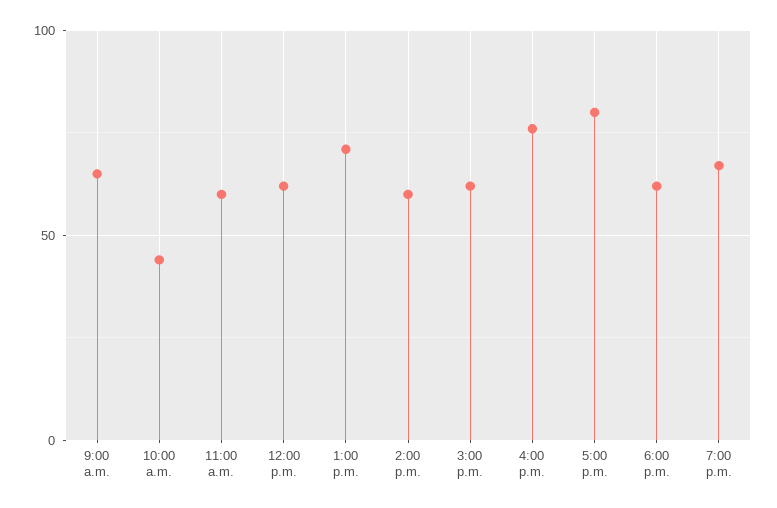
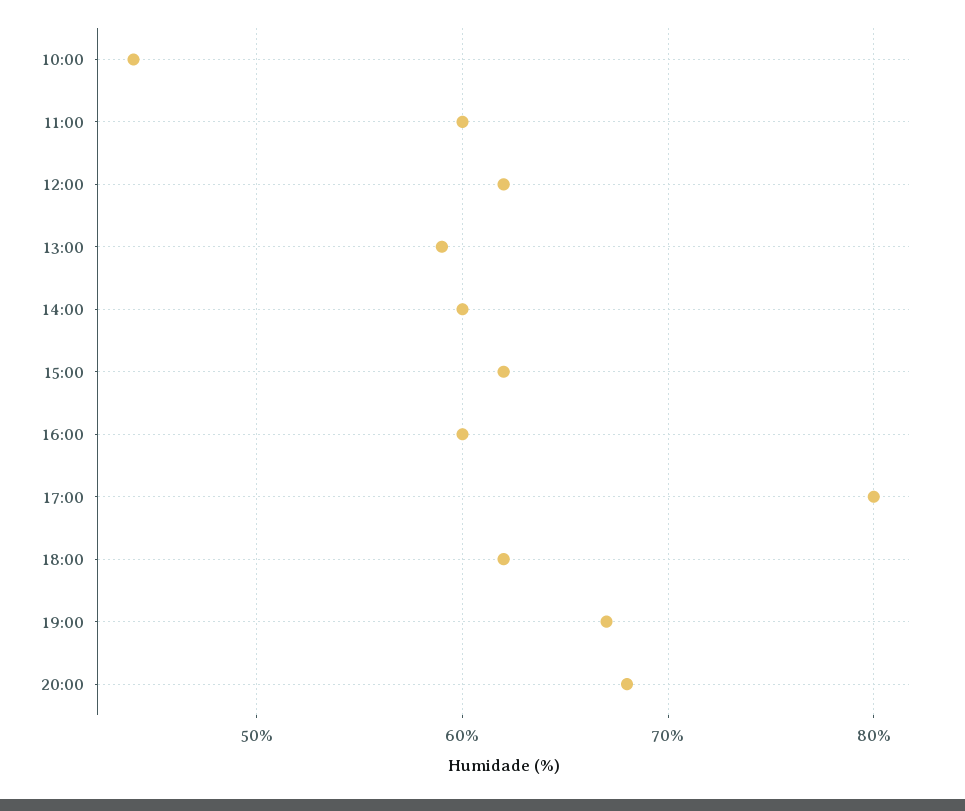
9:00 a.m.: 65 -> none
1:00 p.m.: 70 -> 59
4:00 p.m.: 75 -> 60
20:00: none -> 68

